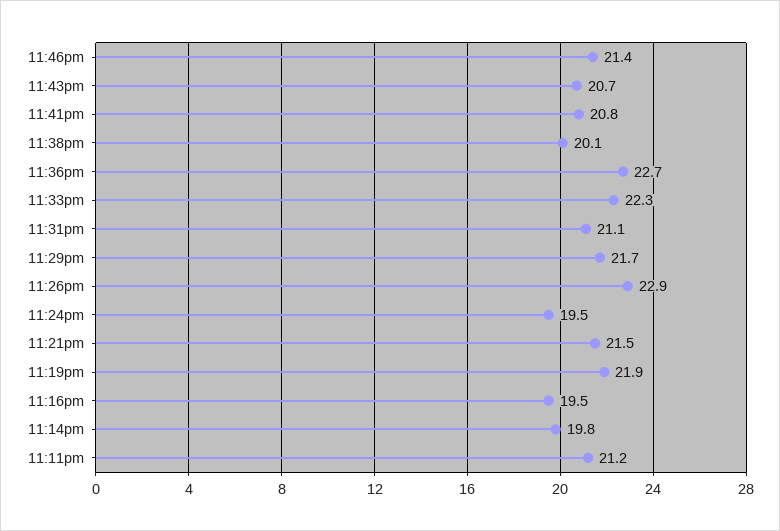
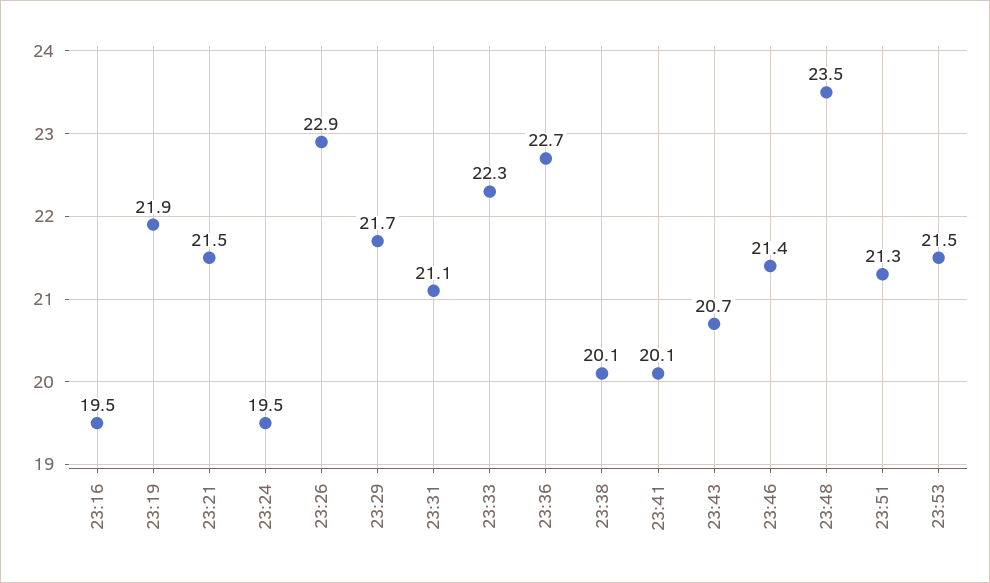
11:41pm: 20.8 -> 20.1
11:14pm: 19.8 -> none
11:11pm: 21.2 -> none
23:48: none -> 23.5
23:51: none -> 21.3
23:53: none -> 21.5

